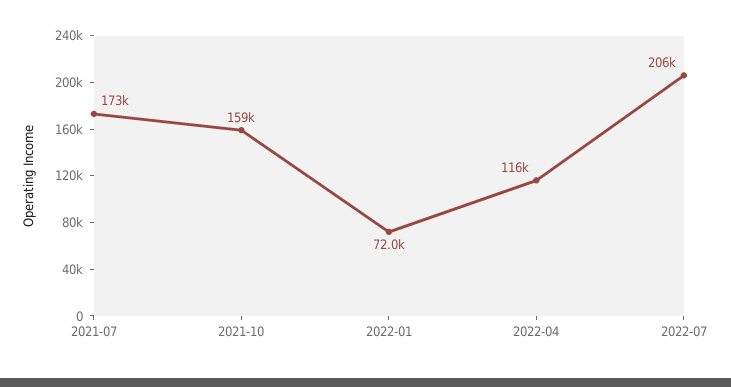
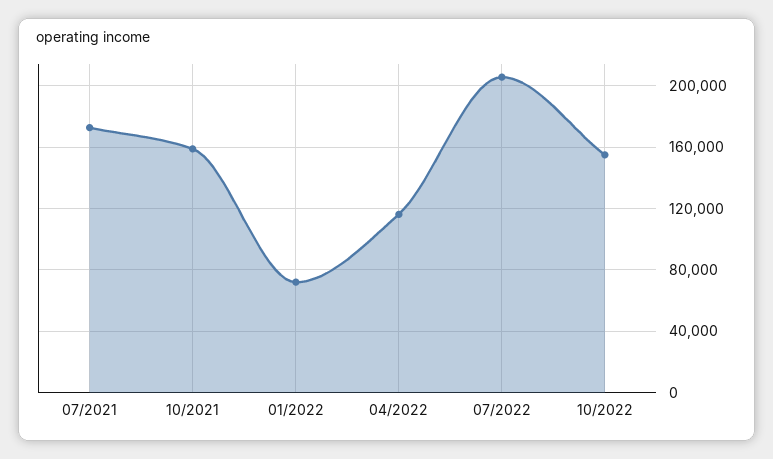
10/2022: none -> 155000

